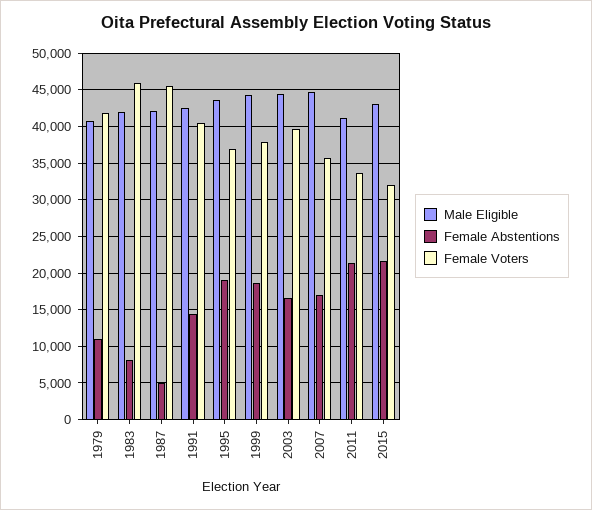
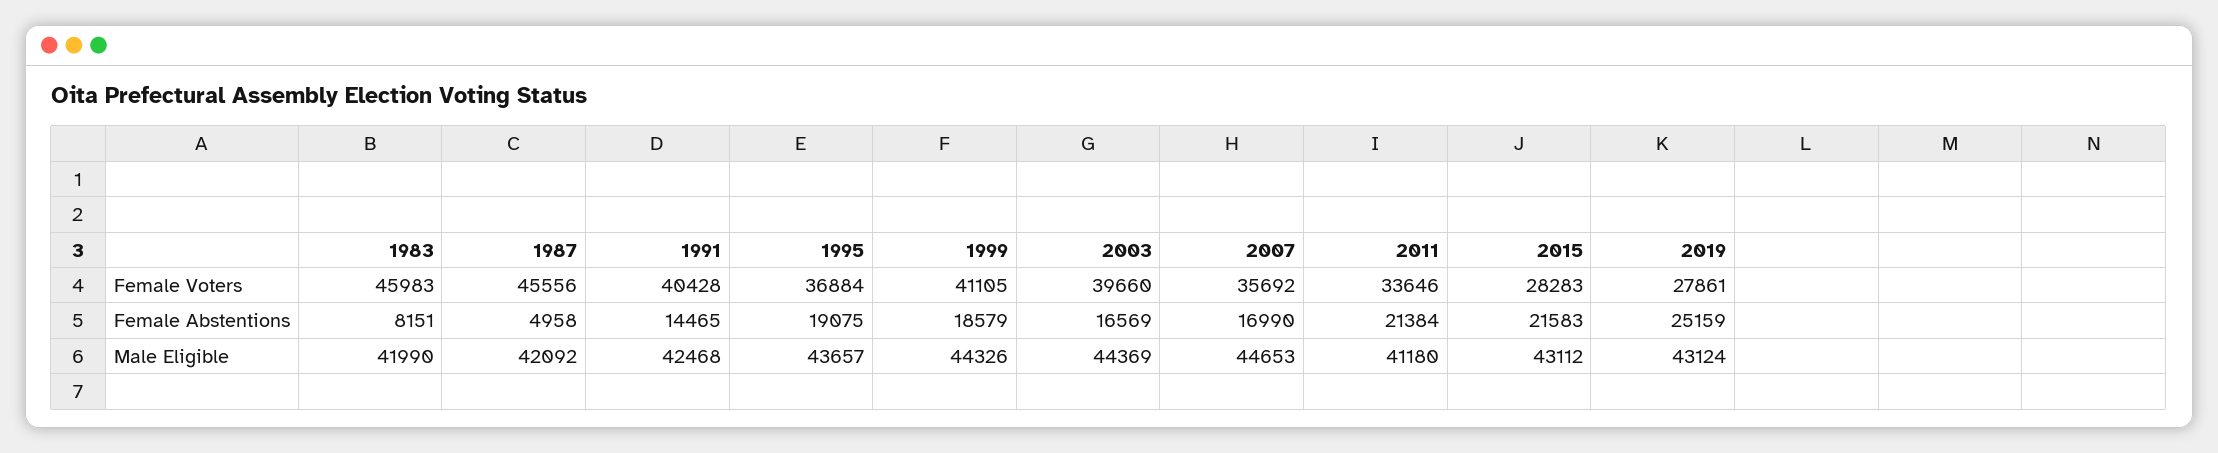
Male Eligible, 1979: 41000 -> none
Female Abstentions, 1979: 11000 -> none
Female Voters, 1979: 42000 -> none
Female Voters, 1999: 38000 -> 41105
Female Voters, 2015: 32000 -> 28283
Female Voters, 2019: none -> 27861
Female Abstentions, 2019: none -> 25159
Male Eligible, 2019: none -> 43124

